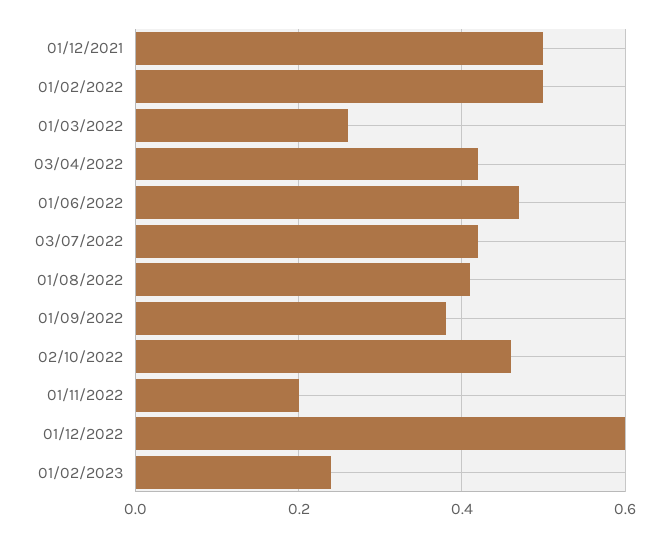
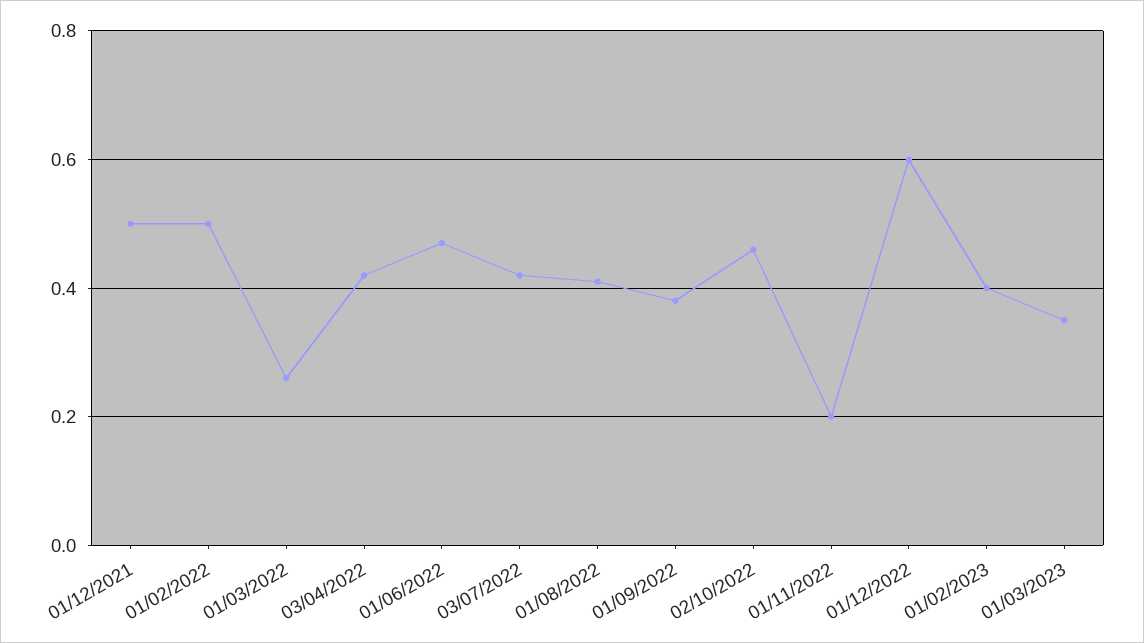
01/02/2023: 0.25 -> 0.4
01/03/2023: none -> 0.35

